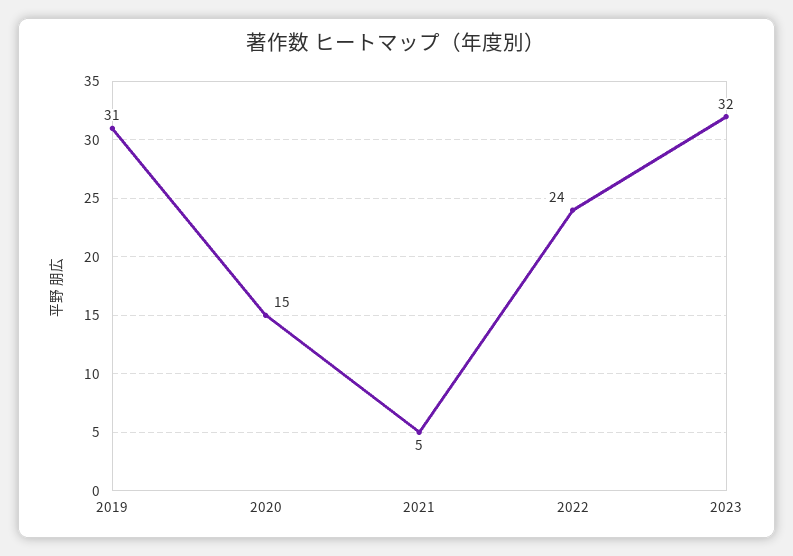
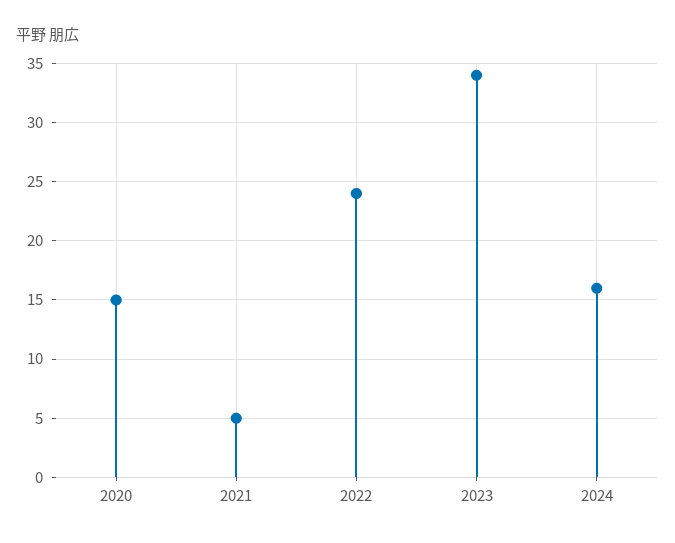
2019: 31 -> none
2023: 32 -> 34
2024: none -> 16

